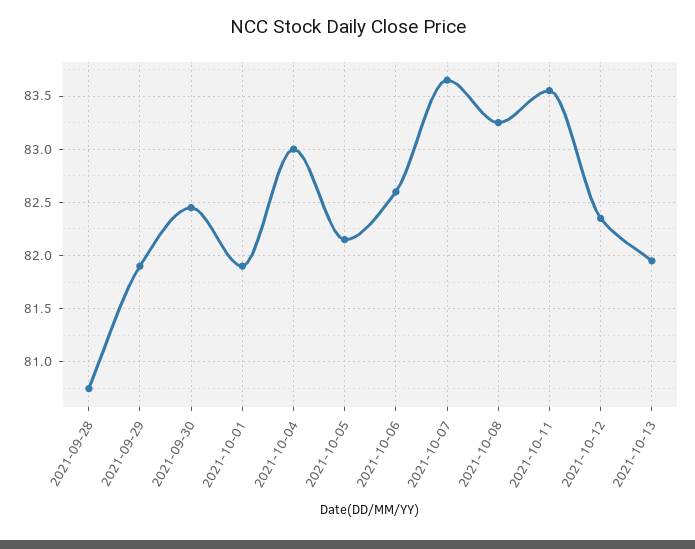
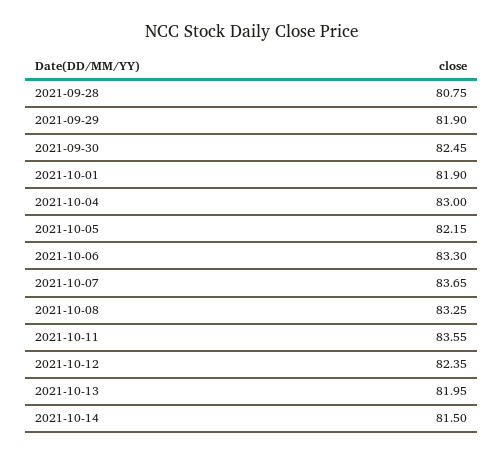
2021-10-06: 82.6 -> 83.3
2021-10-14: none -> 81.5

